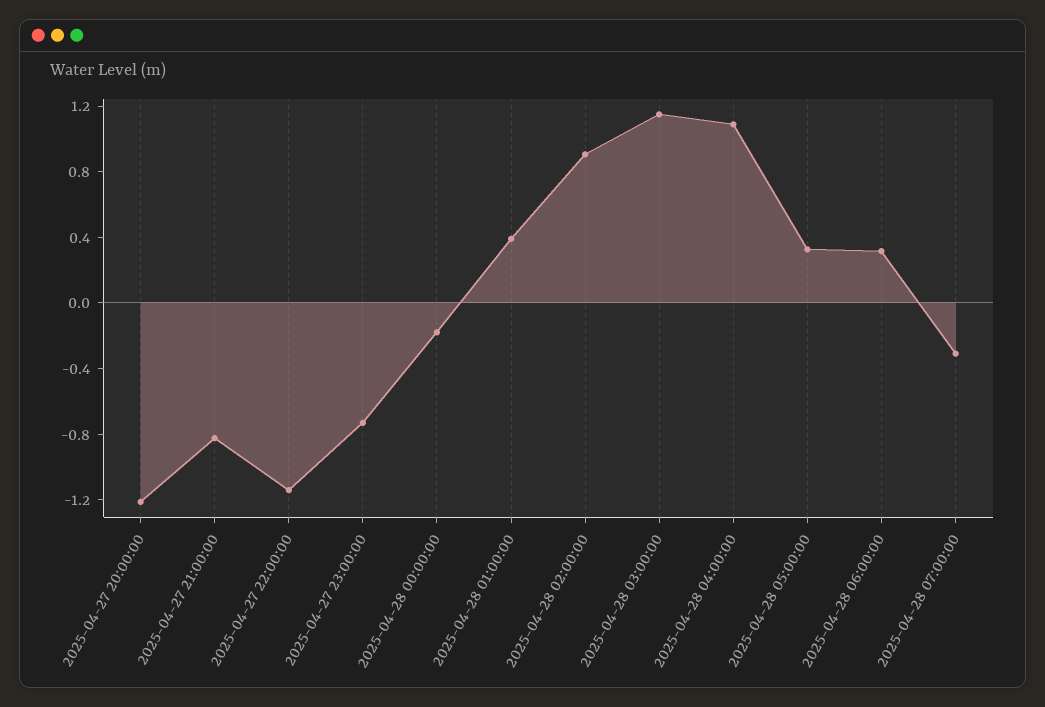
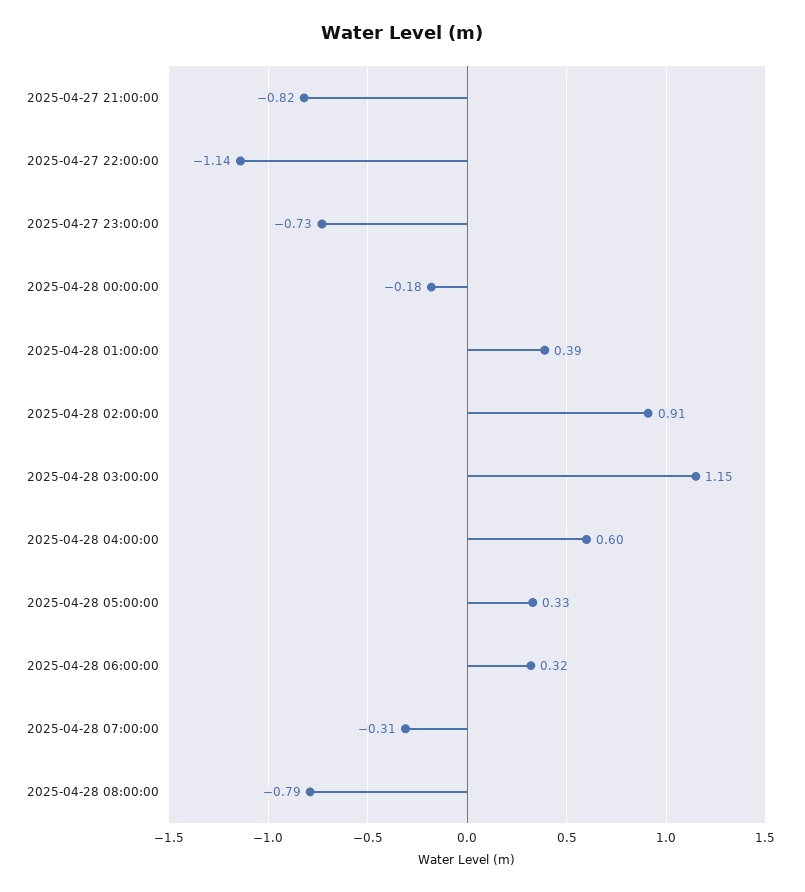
2025-04-27 20:00:00: -1.2 -> none
2025-04-28 04:00:00: 1.1 -> 0.6
2025-04-28 08:00:00: none -> -0.79

